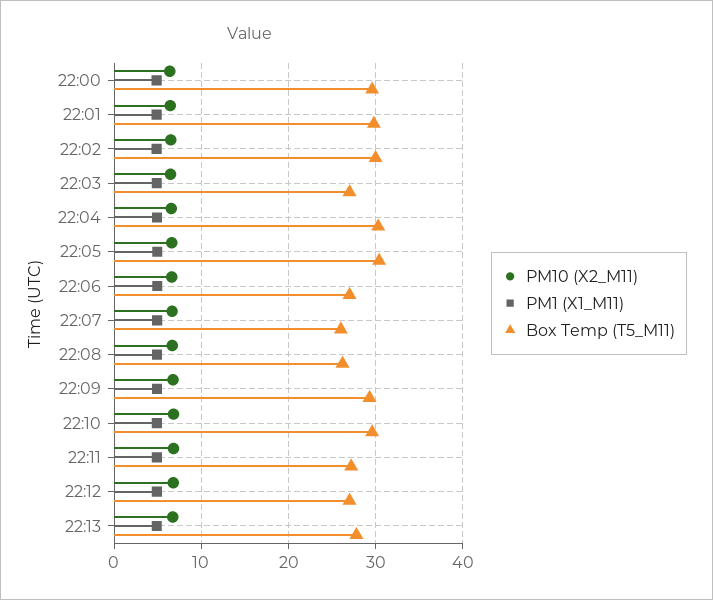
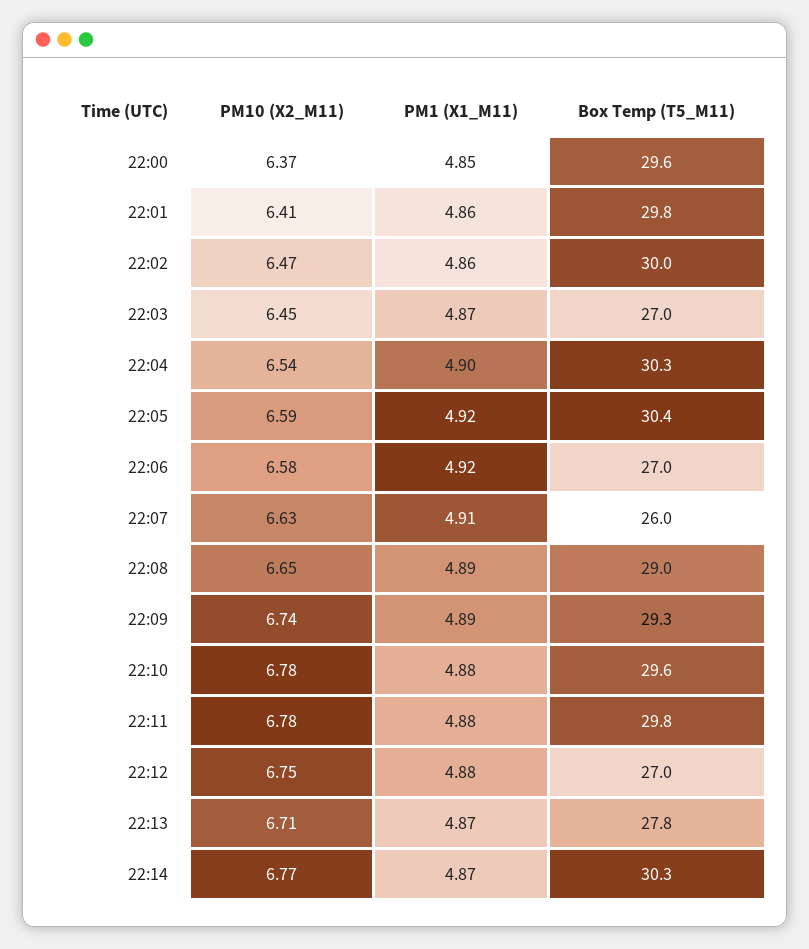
Box Temp (T5_M11), 22:08: 26 -> 29
Box Temp (T5_M11), 22:11: 27 -> 29.8
PM10 (X2_M11), 22:14: none -> 6.77
PM1 (X1_M11), 22:14: none -> 4.87
Box Temp (T5_M11), 22:14: none -> 30.3

